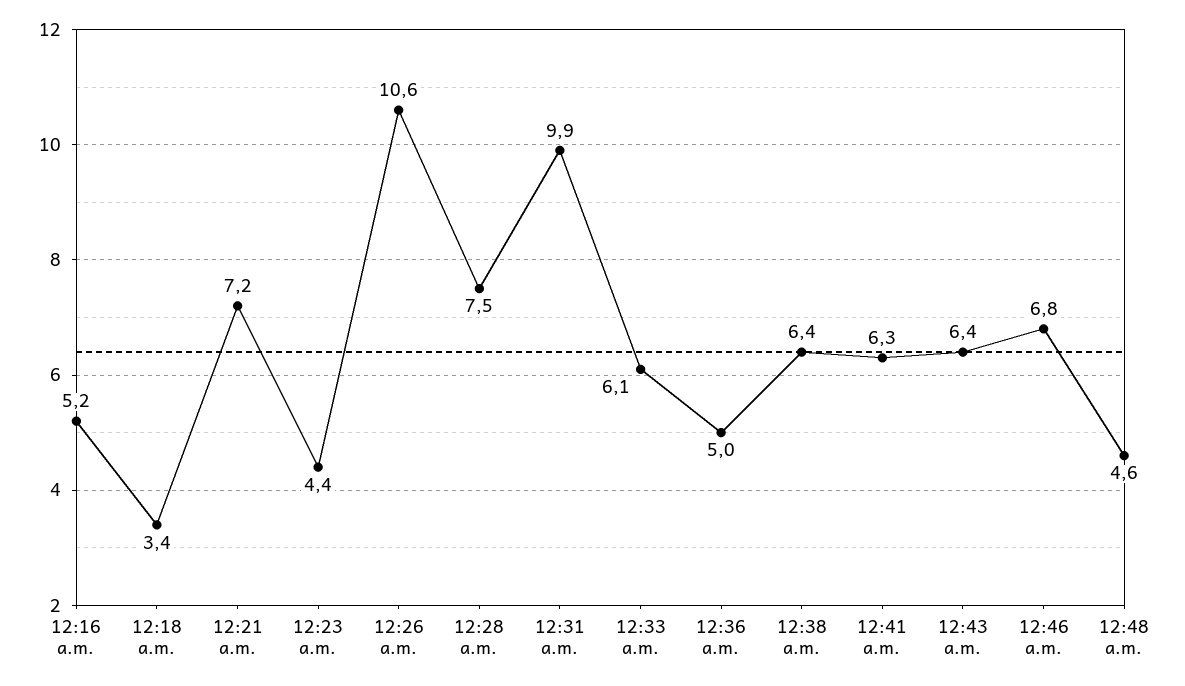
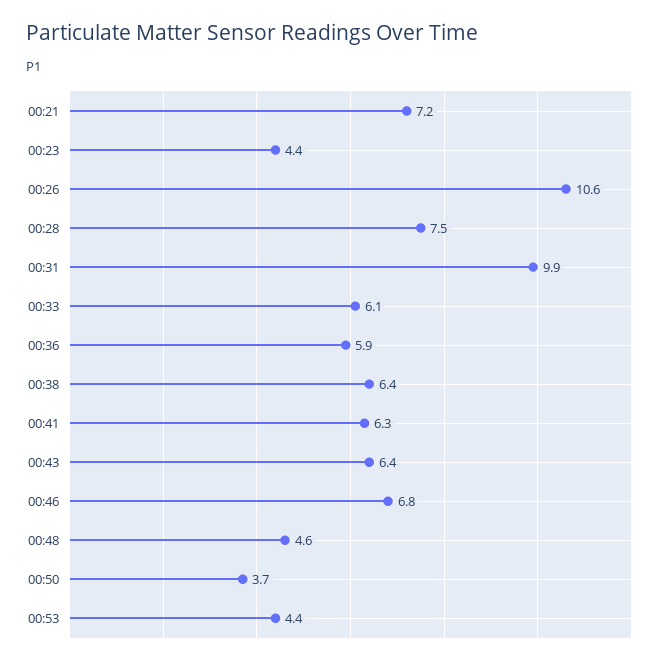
12:16 a.m.: 5.2 -> none
12:18 a.m.: 3.4 -> none
12:36 a.m.: 5 -> 5.9
00:50: none -> 3.7
00:53: none -> 4.4

